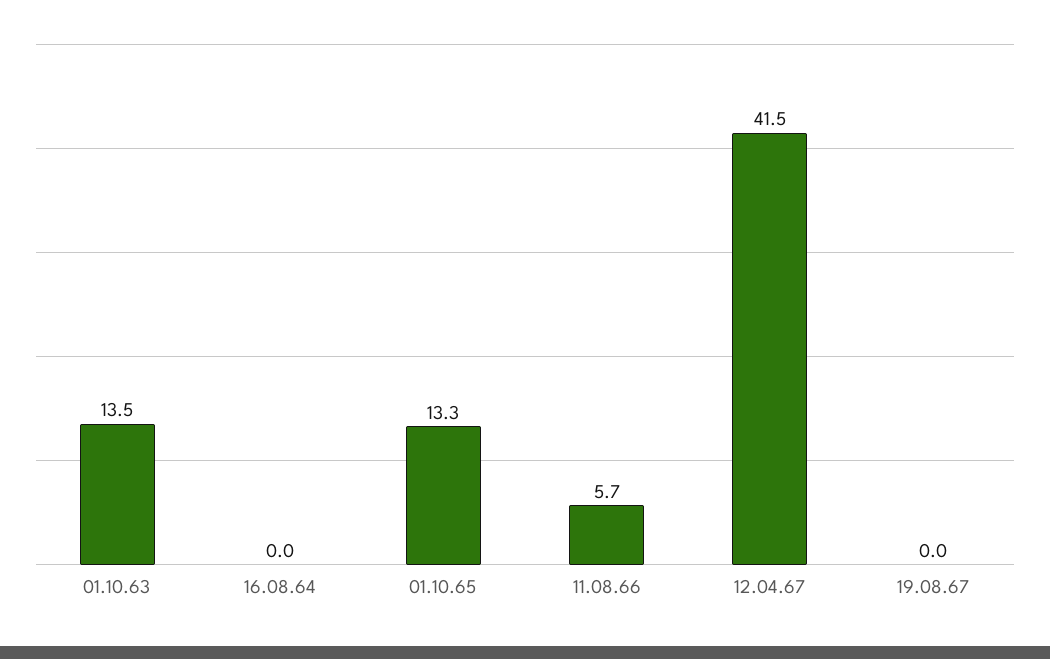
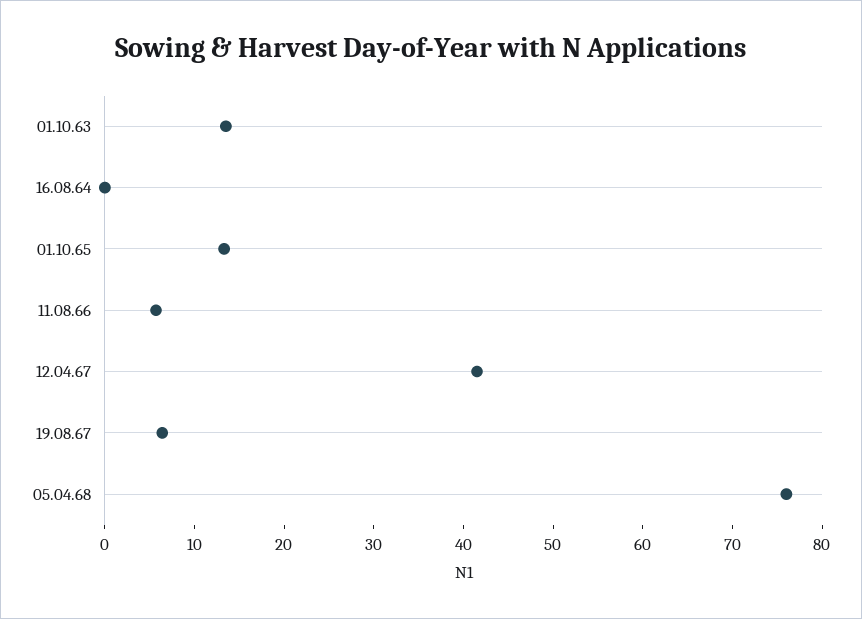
19.08.67: 0 -> 6
05.04.68: none -> 76

